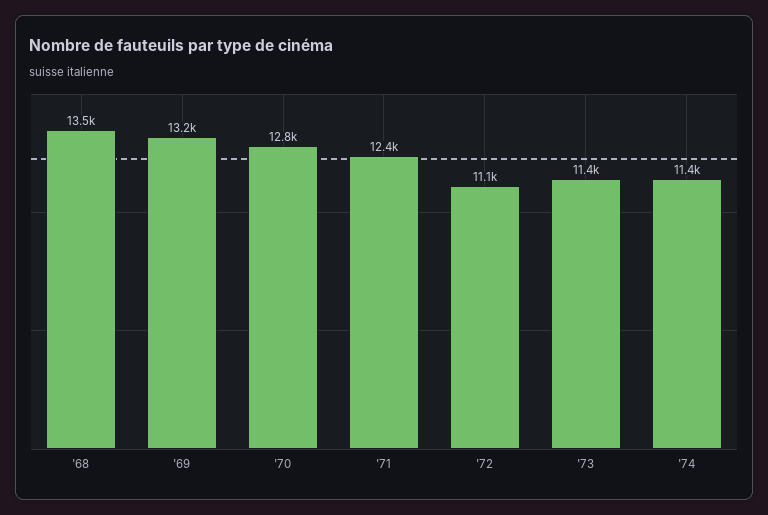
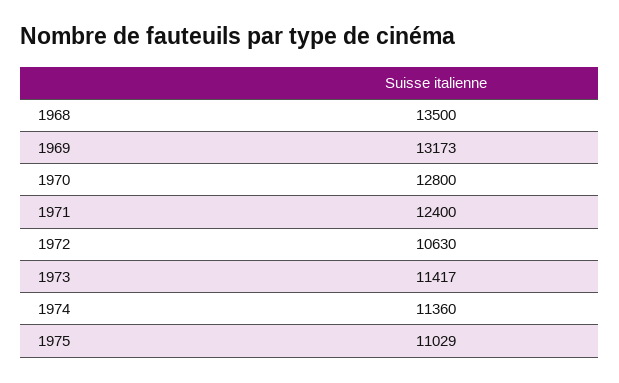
'72: 11100 -> 10630
1975: none -> 11029

